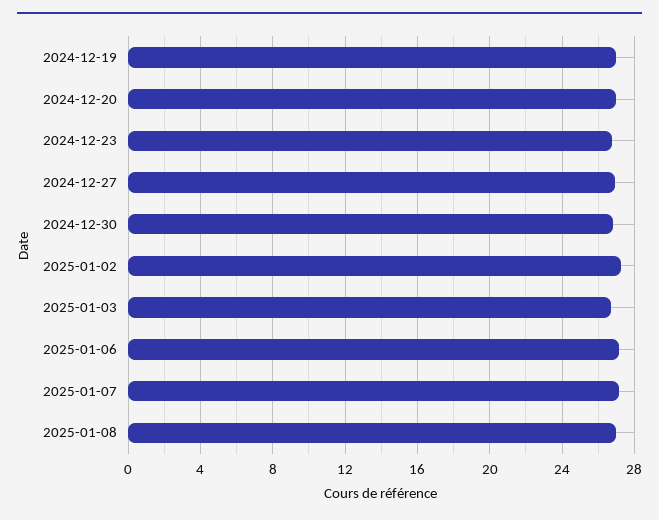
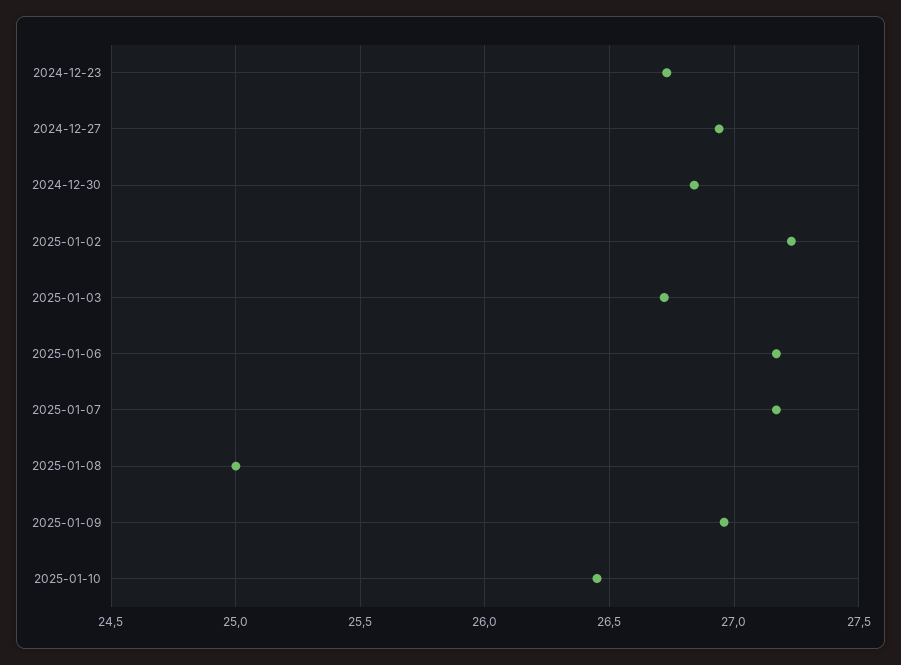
2024-12-19: 27 -> none
2024-12-20: 27 -> none
2025-01-08: 27 -> 25
2025-01-09: none -> 26.95
2025-01-10: none -> 26.45

